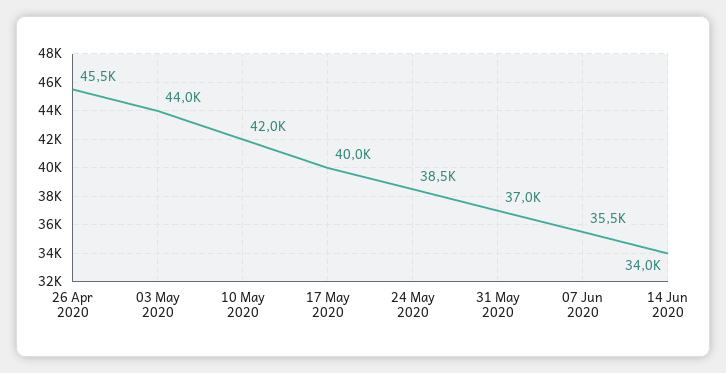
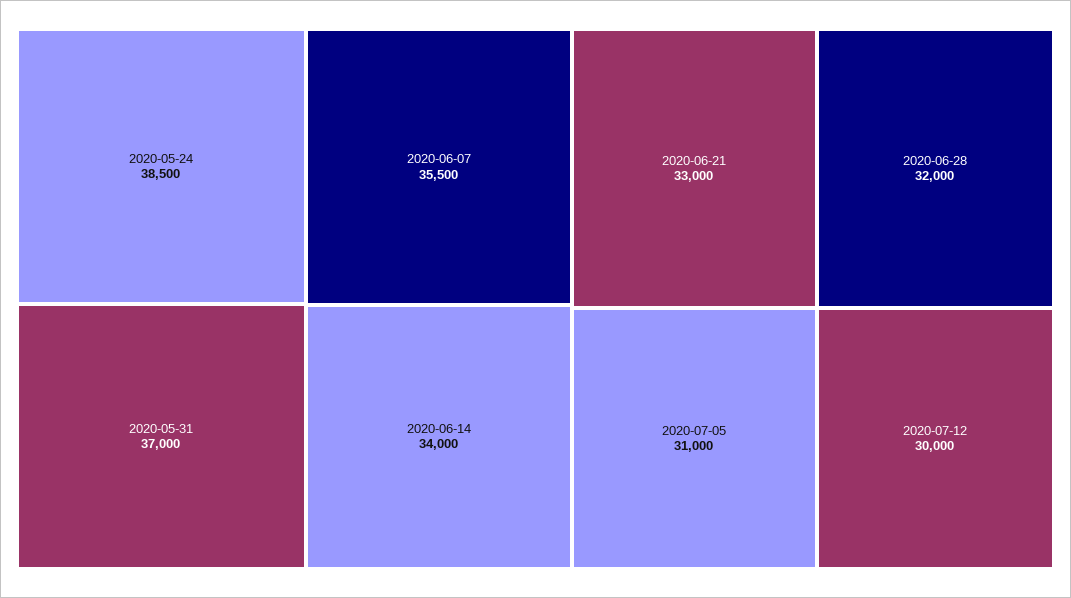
26 Apr 2020: 45500 -> none
03 May 2020: 44000 -> none
10 May 2020: 42000 -> none
17 May 2020: 40000 -> none
2020-06-21: none -> 33000
2020-06-28: none -> 32000
2020-07-05: none -> 31000
2020-07-12: none -> 30000

